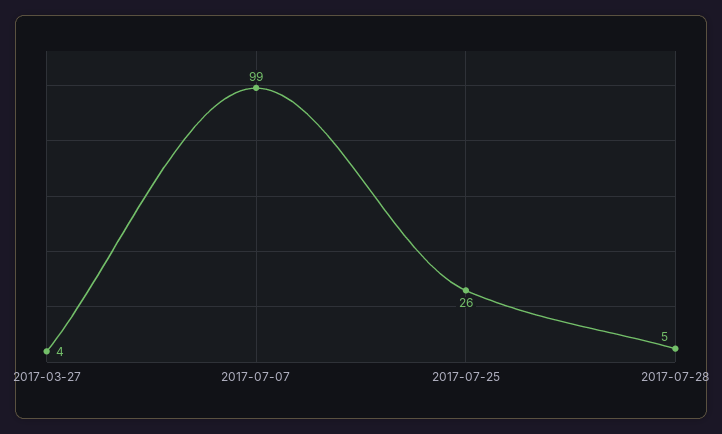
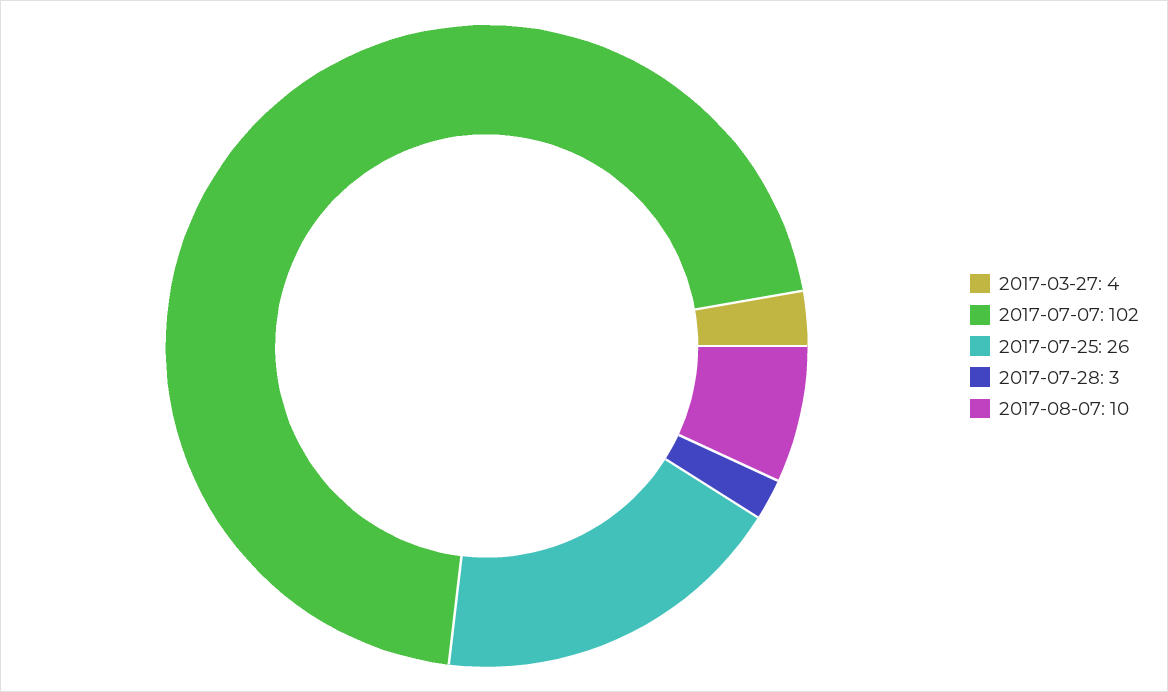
2017-07-07: 99 -> 102
2017-07-28: 5 -> 3
2017-08-07: none -> 10

